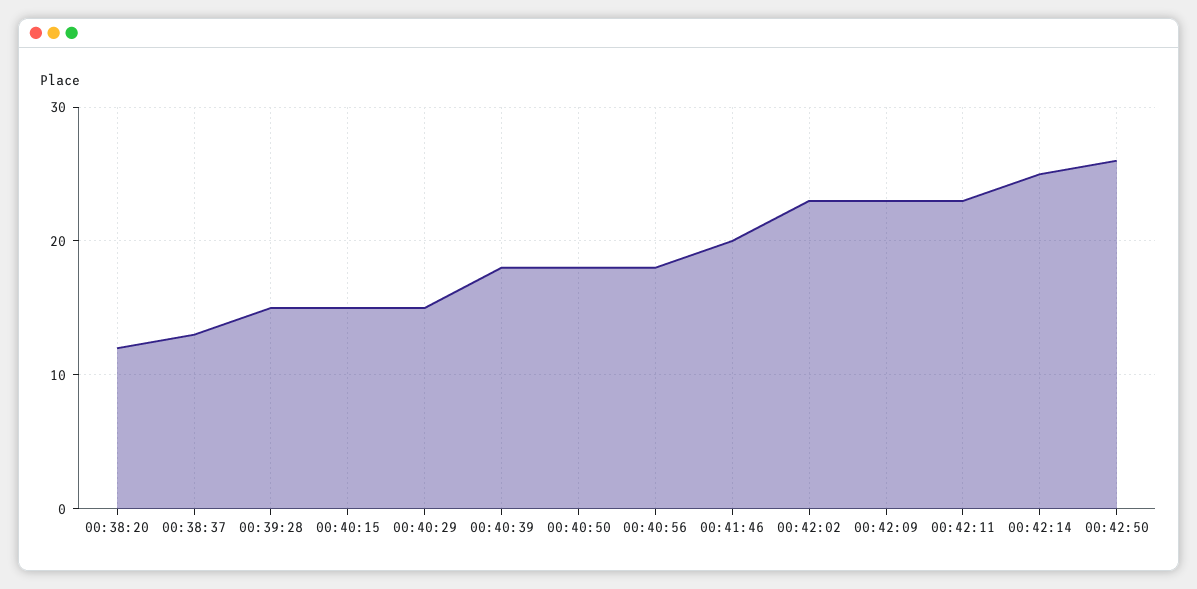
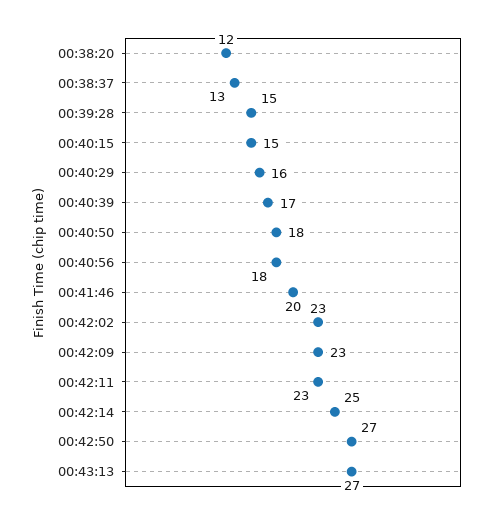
00:40:29: 15 -> 16
00:40:39: 18 -> 17
00:42:50: 26 -> 27
00:43:13: none -> 27

